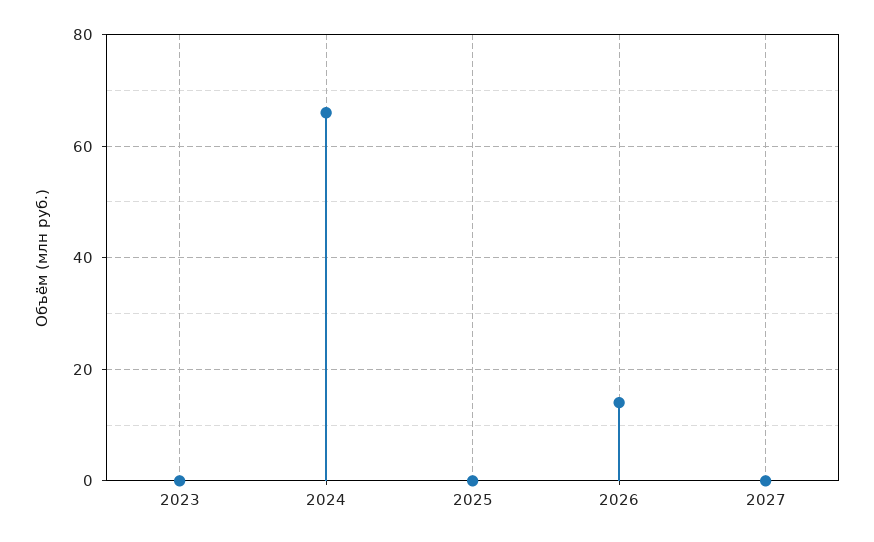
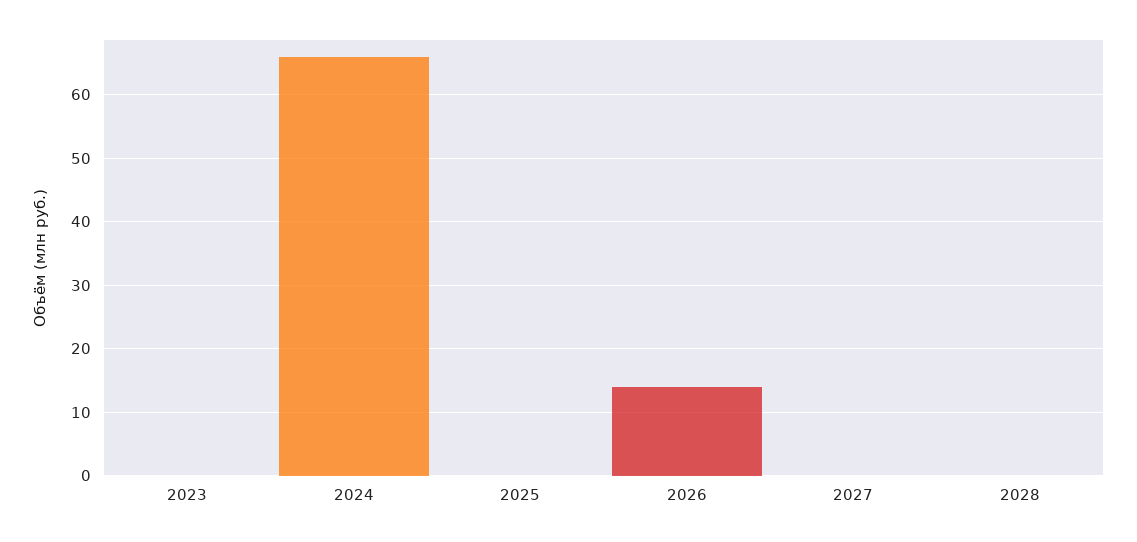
2028: none -> 0

